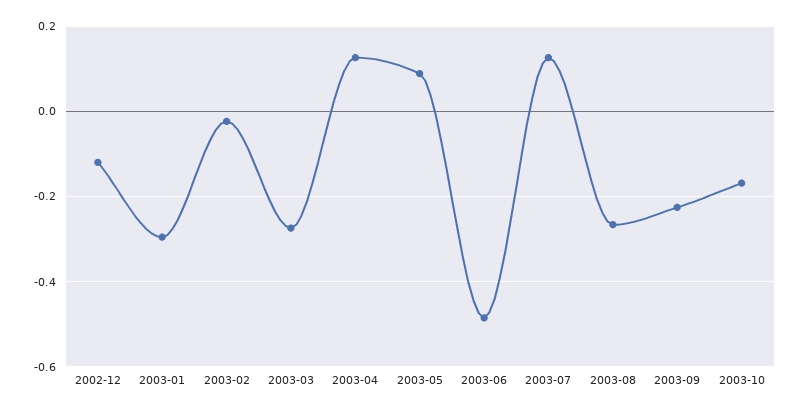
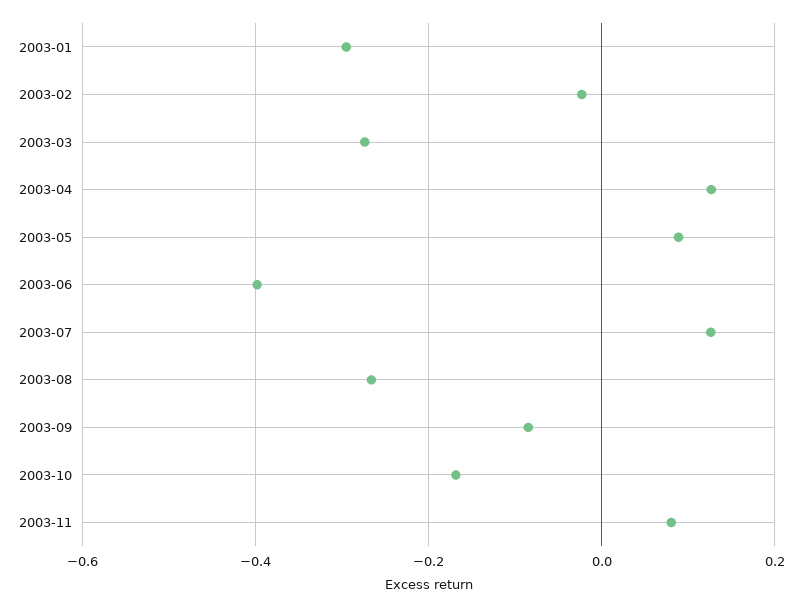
2002-12: -0.12 -> none
2003-06: -0.48 -> -0.4
2003-09: -0.22 -> -0.08
2003-11: none -> 0.08

